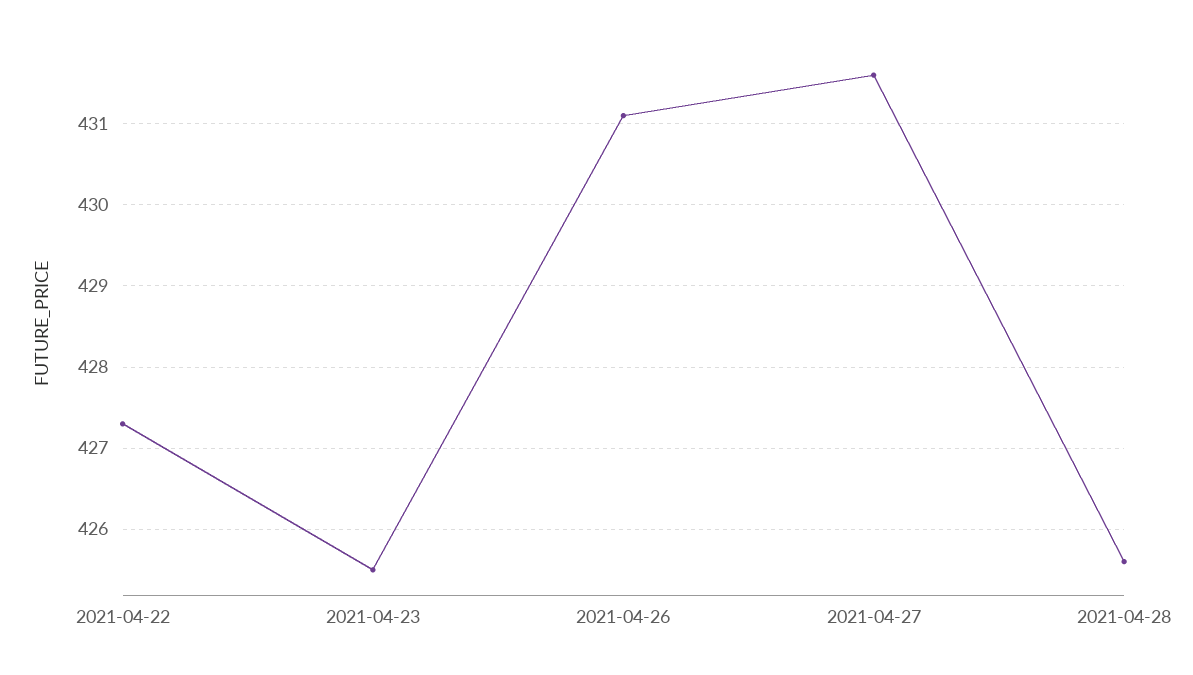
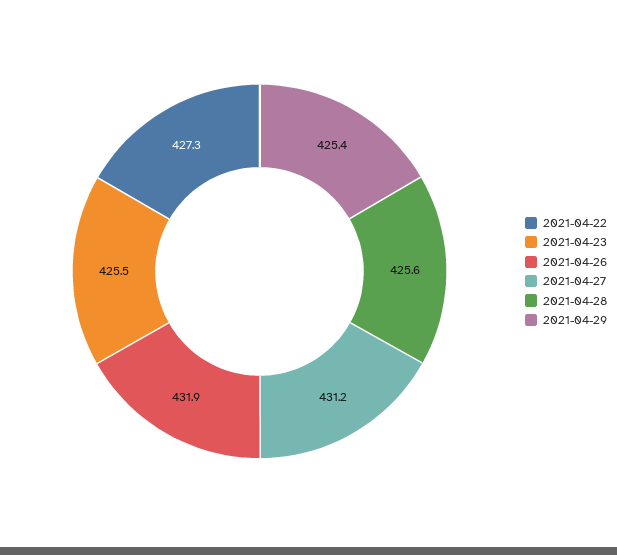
2021-04-26: 431.1 -> 431.9
2021-04-27: 431.6 -> 431.2
2021-04-29: none -> 425.4

